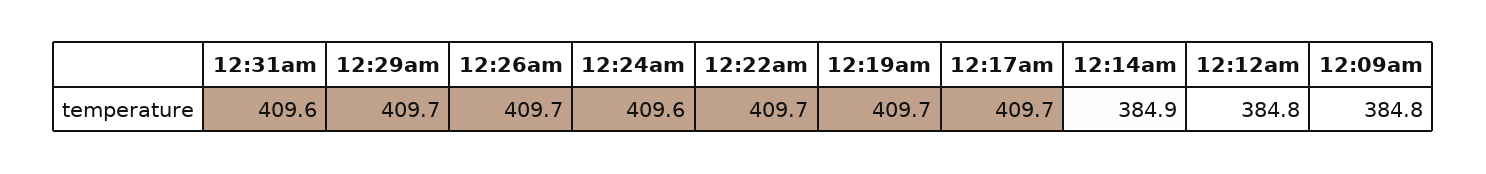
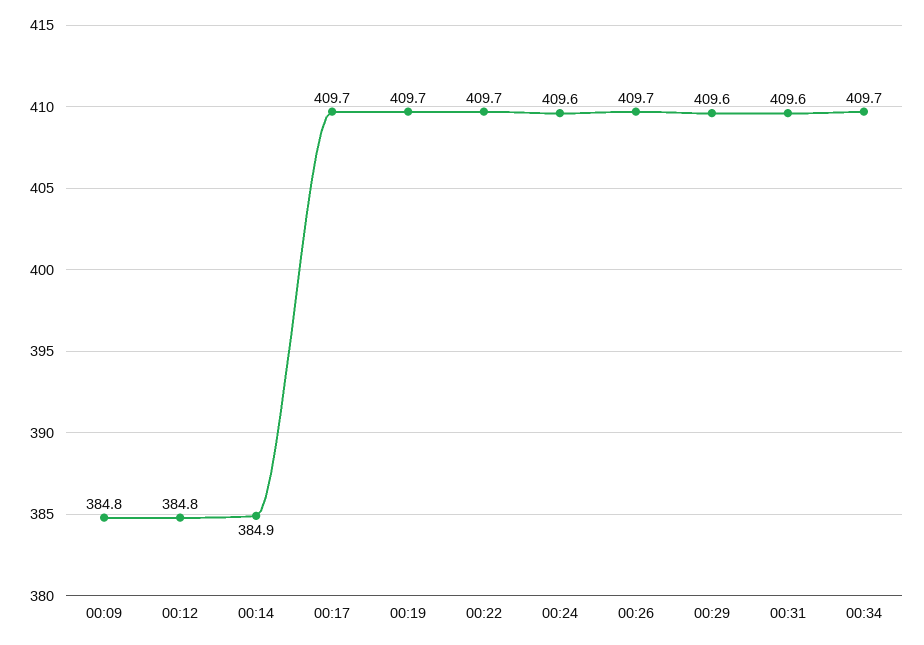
12:29am: 409.7 -> 409.6
00:34: none -> 409.7

